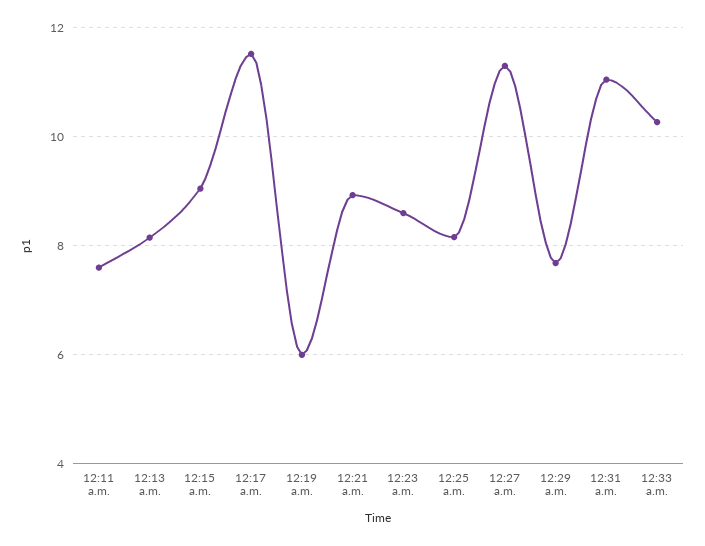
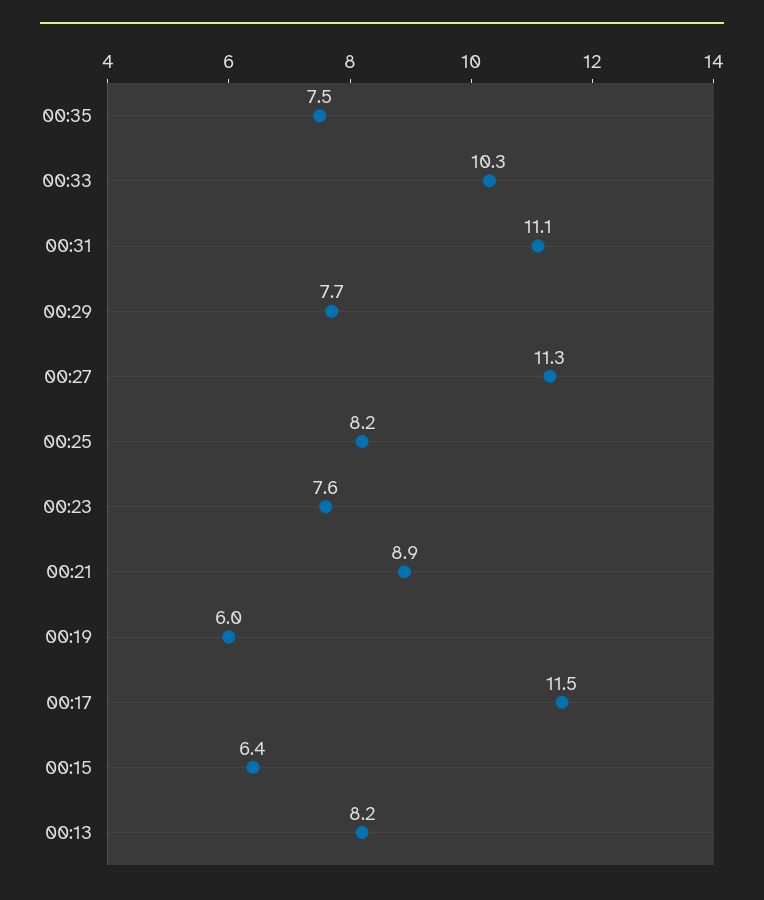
12:11 a.m.: 7.6 -> none
12:15 a.m.: 9 -> 6.4
12:23 a.m.: 8.6 -> 7.6
00:35: none -> 7.5

